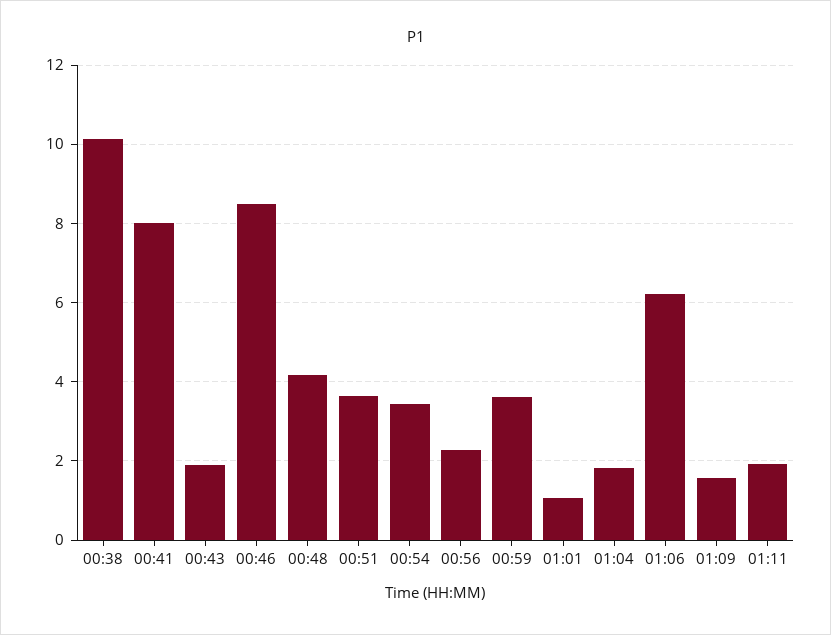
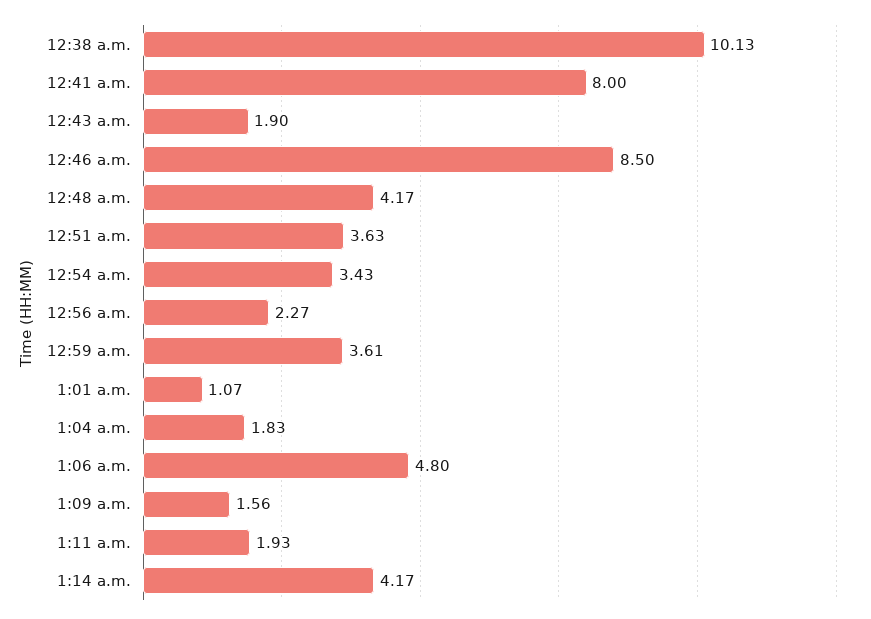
01:06: 6.2 -> 4.8
1:14 a.m.: none -> 4.17

